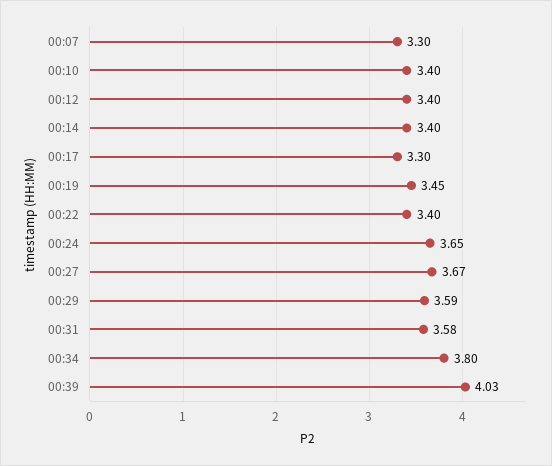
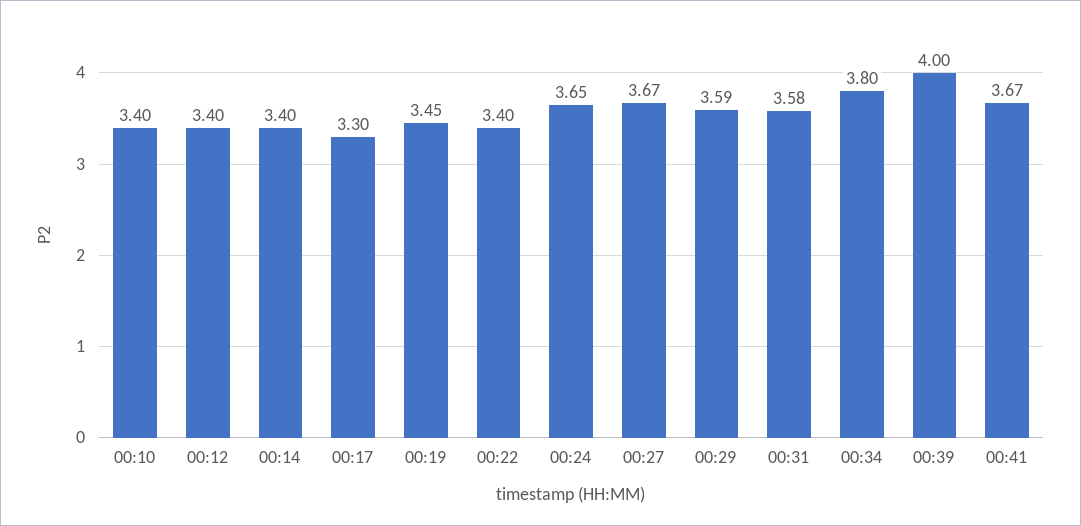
00:07: 3.3 -> none
00:39: 4.03 -> 4
00:41: none -> 3.67

